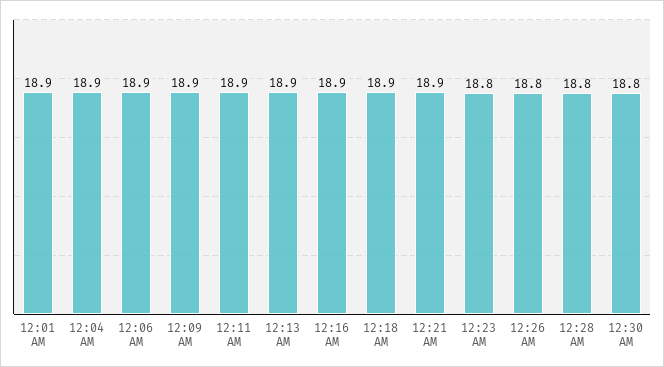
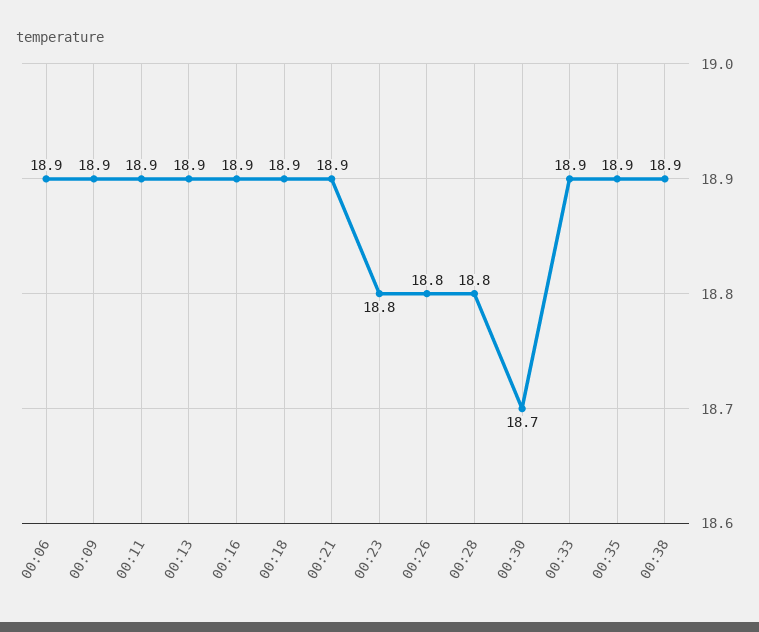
12:01 AM: 18.9 -> none
12:04 AM: 18.9 -> none
12:30 AM: 18.8 -> 18.7
00:33: none -> 18.9
00:35: none -> 18.9
00:38: none -> 18.9

